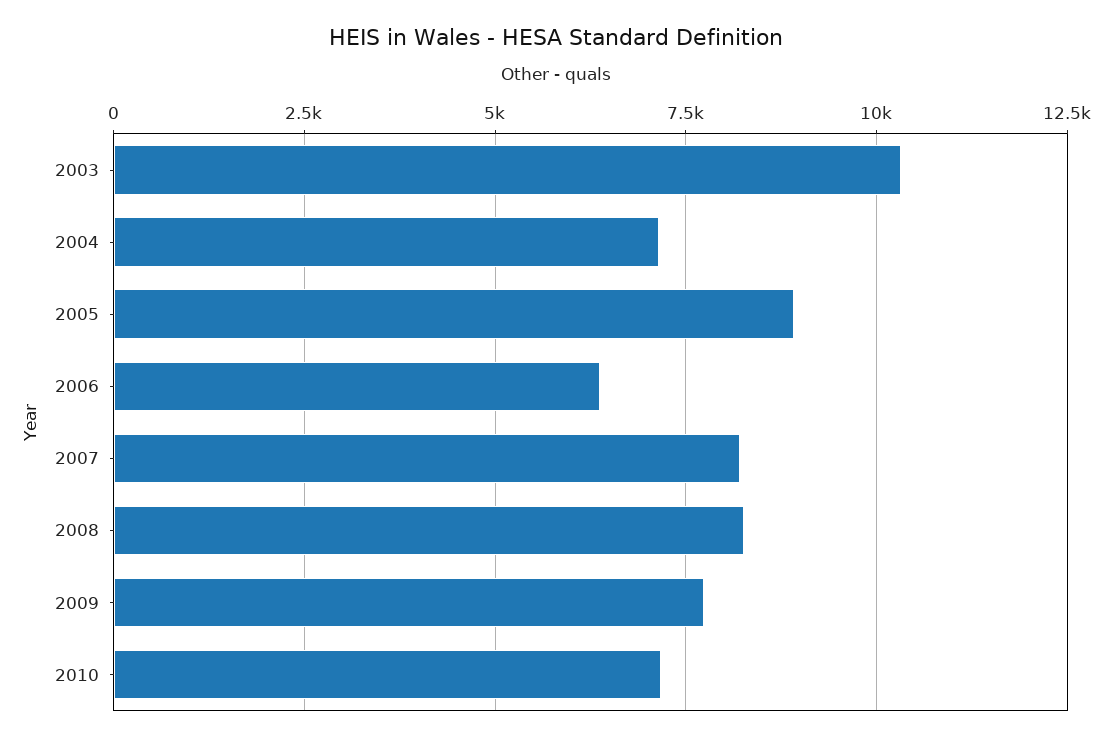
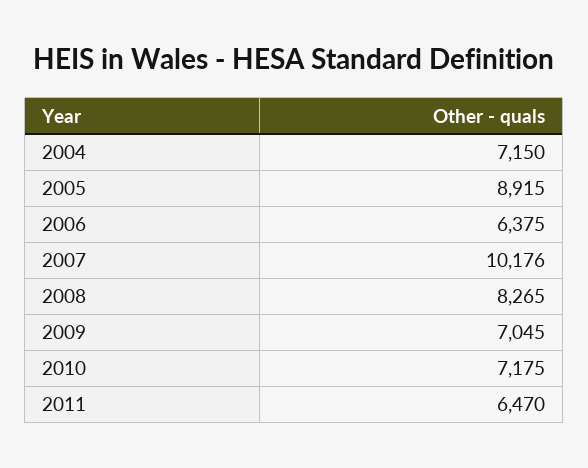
2003: 10250 -> none
2007: 8250 -> 10176
2009: 7750 -> 7045
2011: none -> 6470

